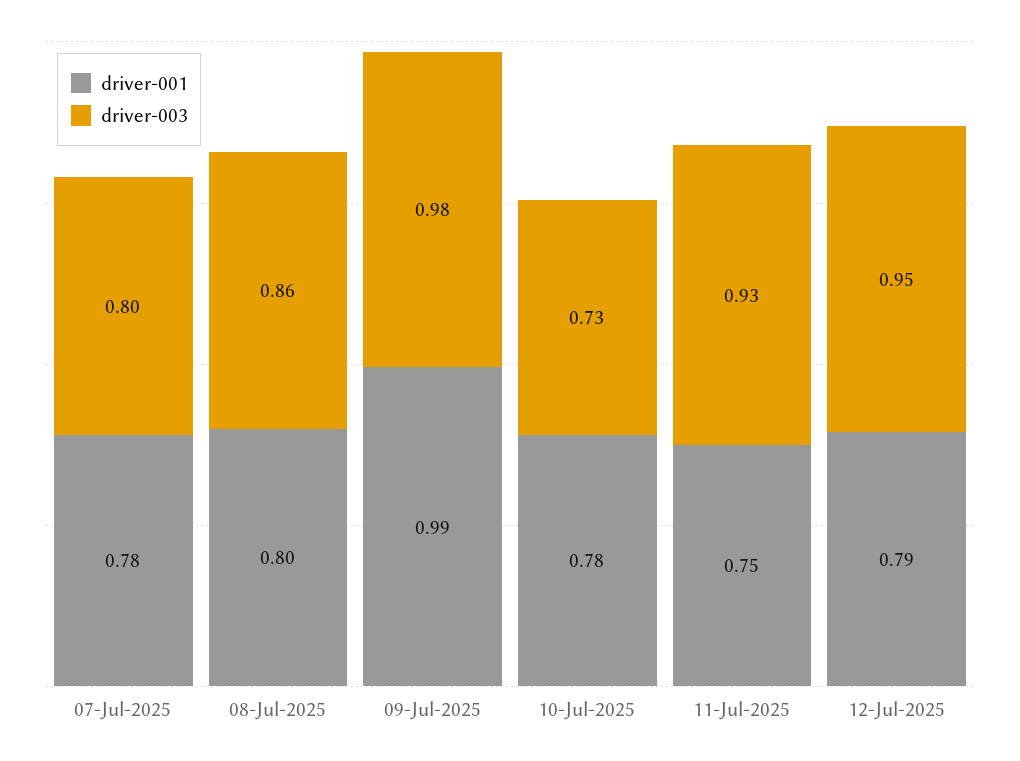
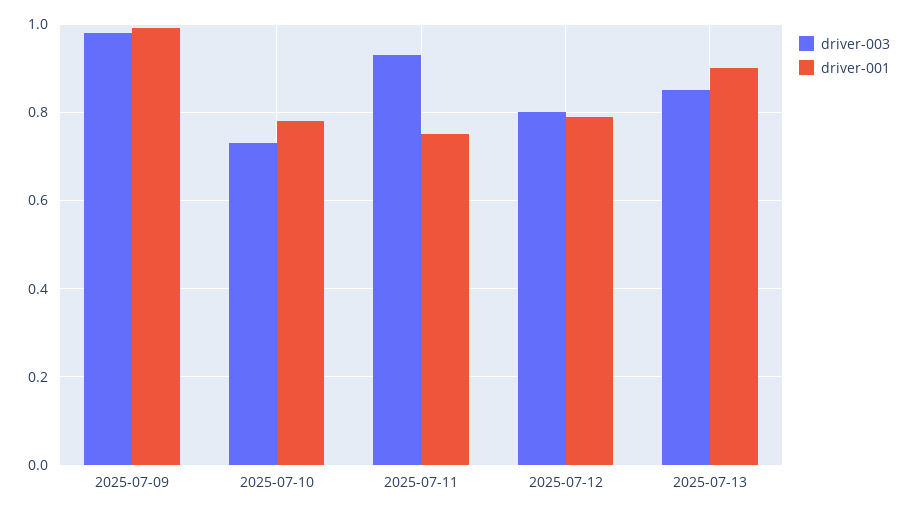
driver-001, 07-Jul-2025: 0.78 -> none
driver-003, 07-Jul-2025: 0.8 -> none
driver-001, 08-Jul-2025: 0.8 -> none
driver-003, 08-Jul-2025: 0.86 -> none
driver-003, 12-Jul-2025: 0.95 -> 0.8
driver-003, 2025-07-13: none -> 0.85
driver-001, 2025-07-13: none -> 0.9

